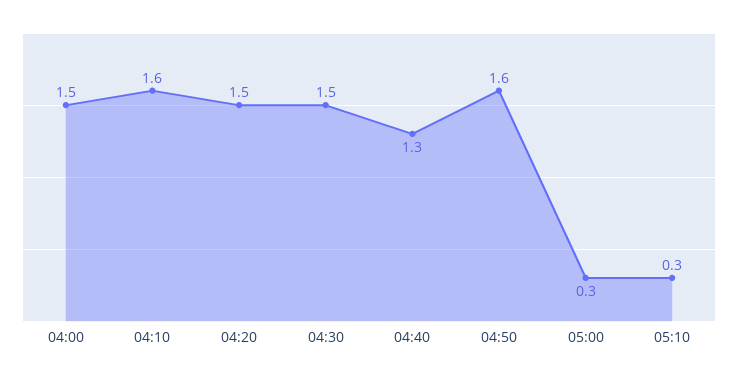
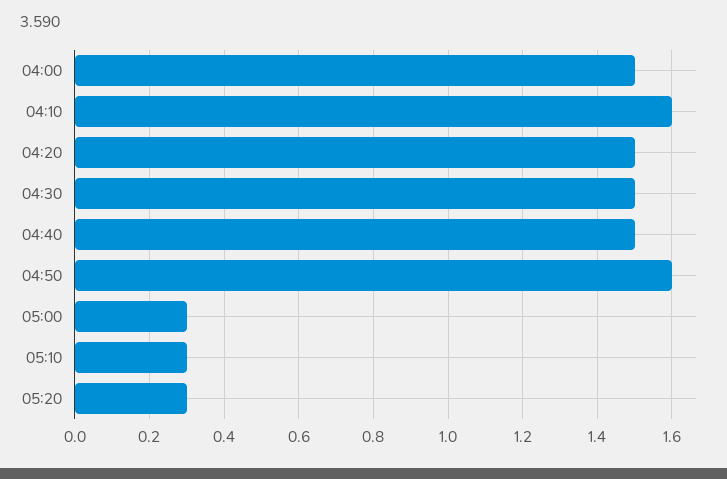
04:40: 1.3 -> 1.5
05:20: none -> 0.3

